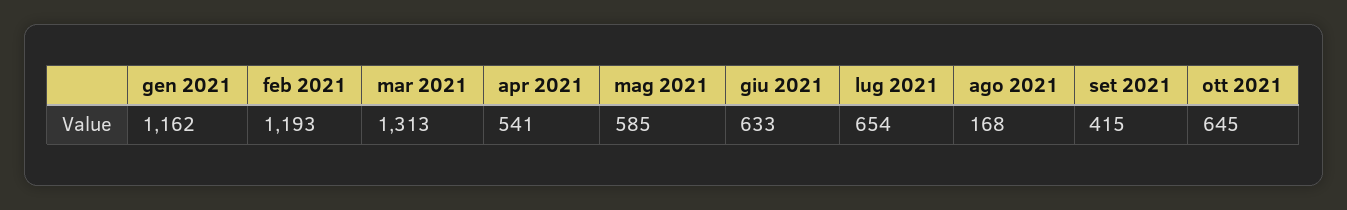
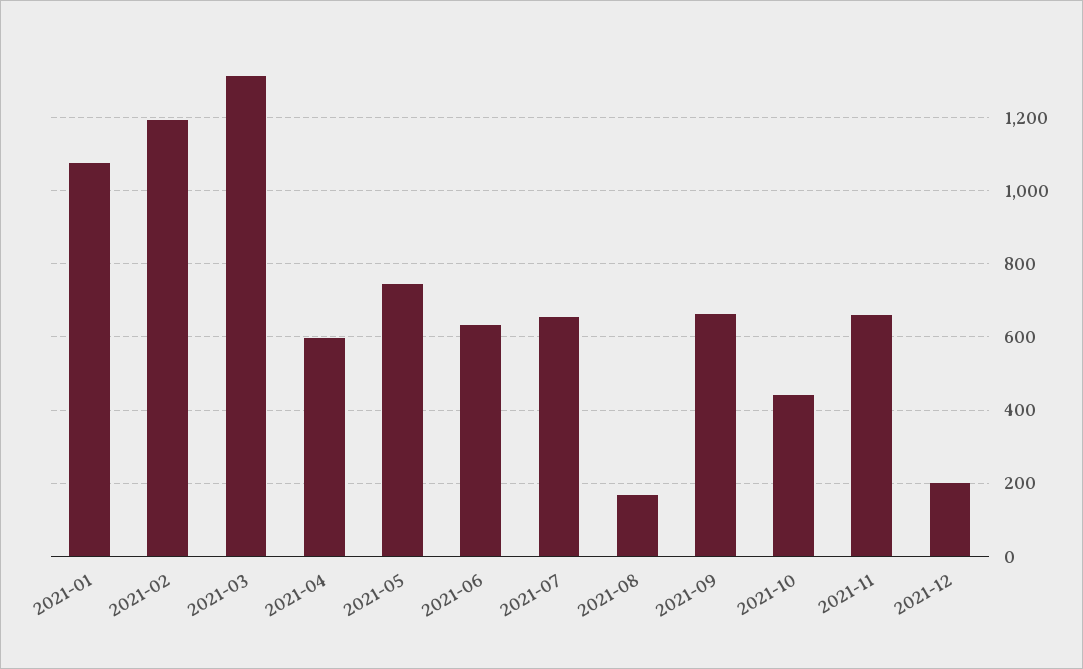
gen 2021: 1162 -> 1080
apr 2021: 541 -> 600
mag 2021: 585 -> 740
set 2021: 415 -> 660
ott 2021: 645 -> 440
2021-11: none -> 660
2021-12: none -> 200

